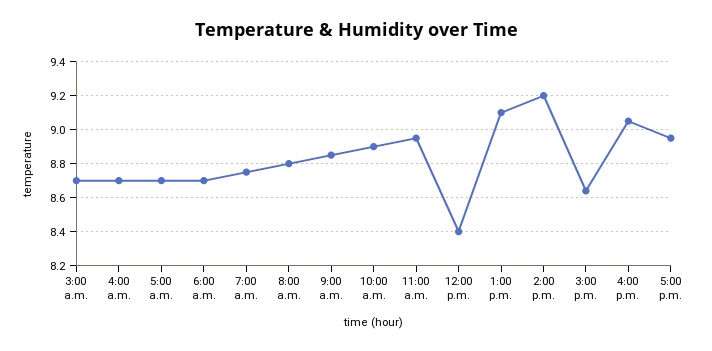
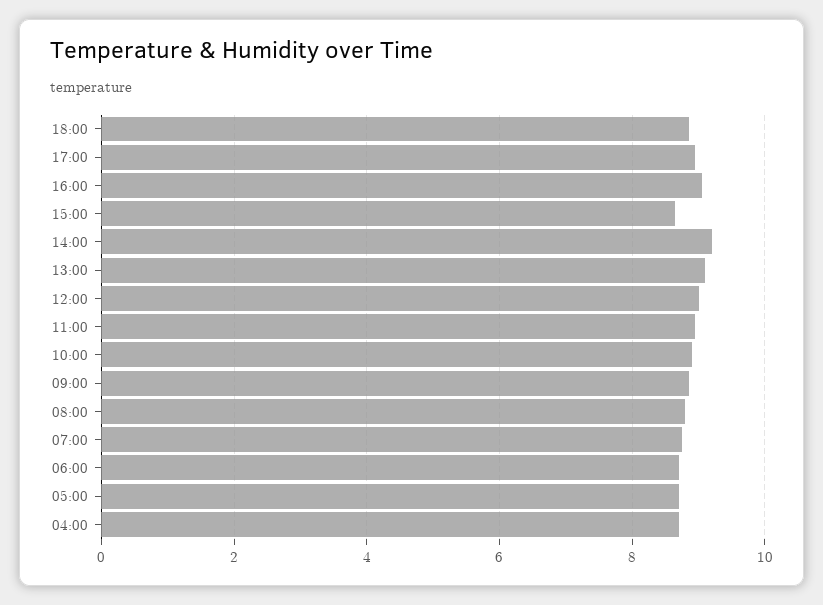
3:00 a.m.: 8.7 -> none
12:00 p.m.: 8.4 -> 9
18:00: none -> 8.8

